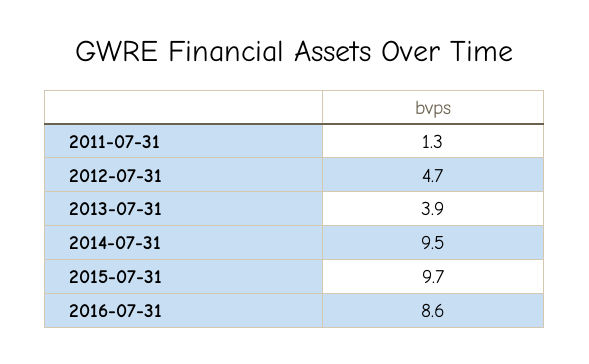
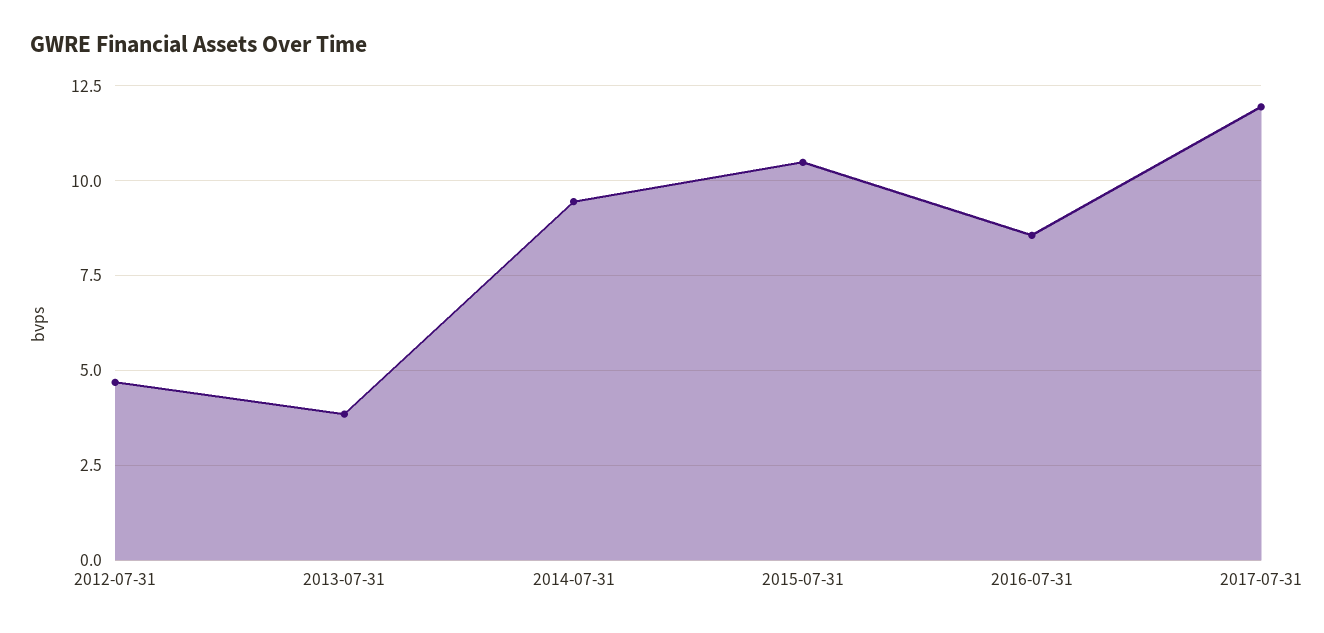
2011-07-31: 1.3 -> none
2015-07-31: 9.7 -> 10.5
2017-07-31: none -> 12

